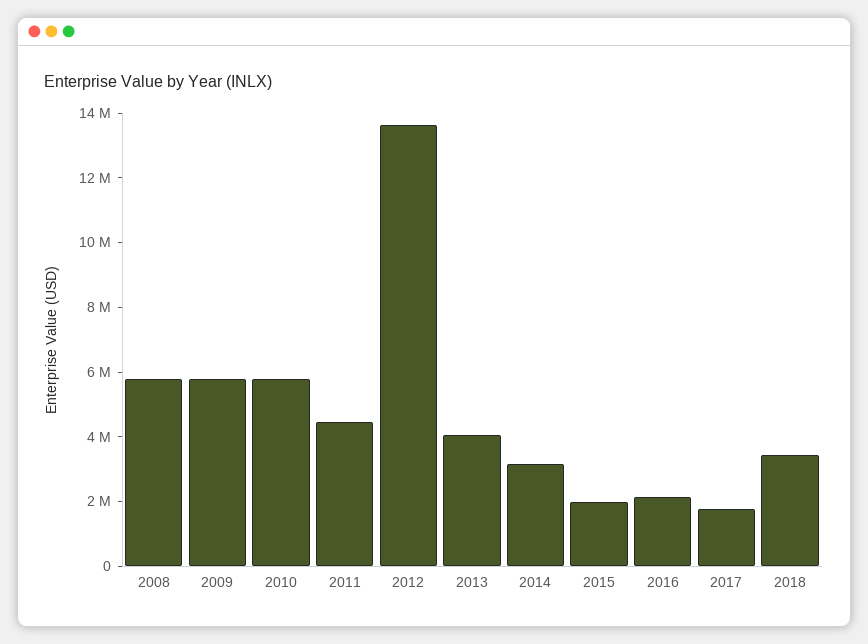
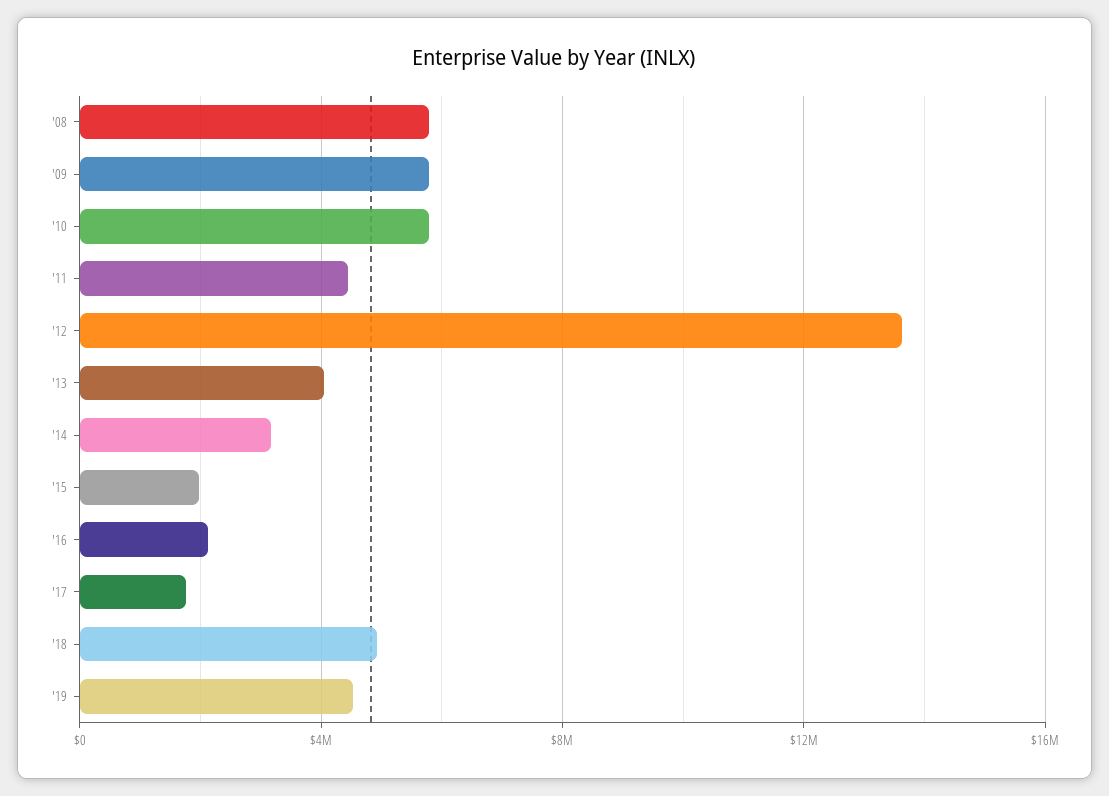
2018: 3500000 -> 5000000
'19: none -> 4500000

